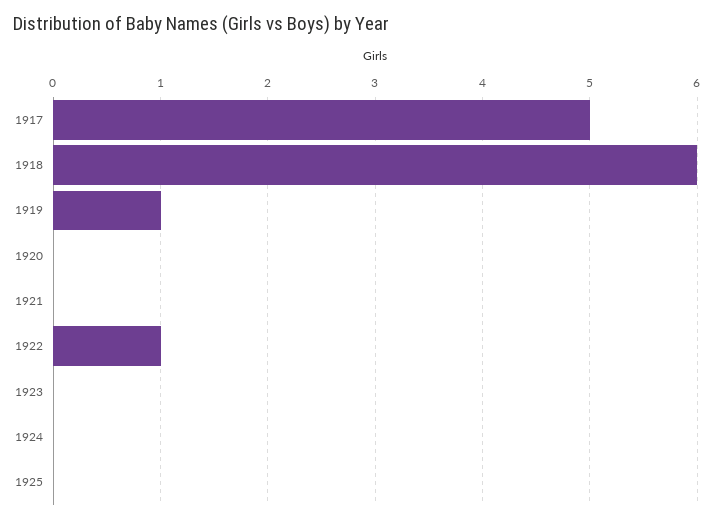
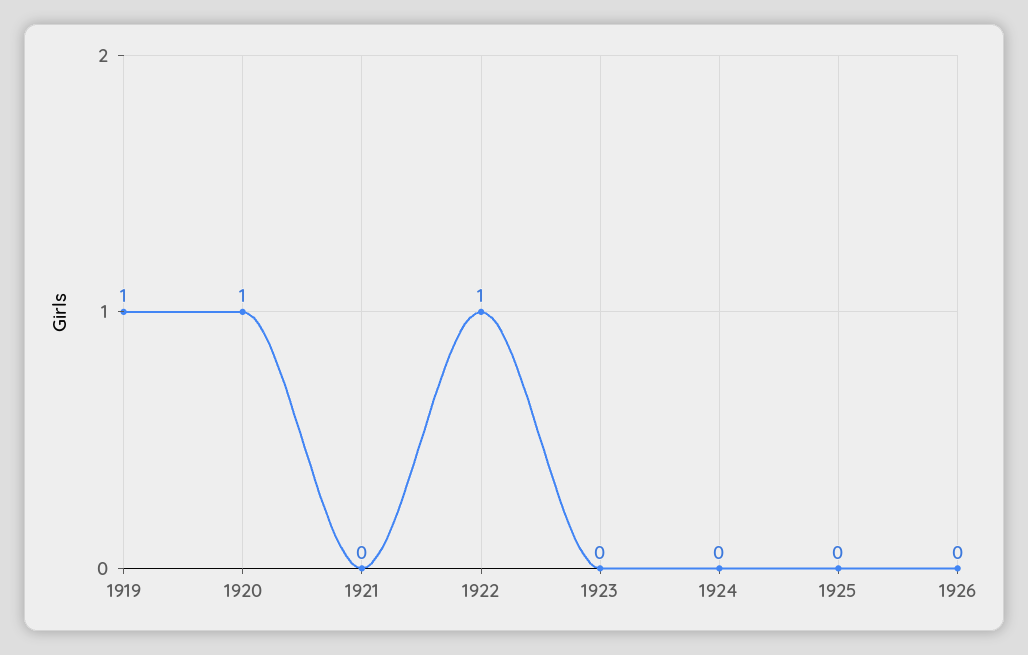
1917: 5 -> none
1918: 6 -> none
1920: 0 -> 1
1926: none -> 0

